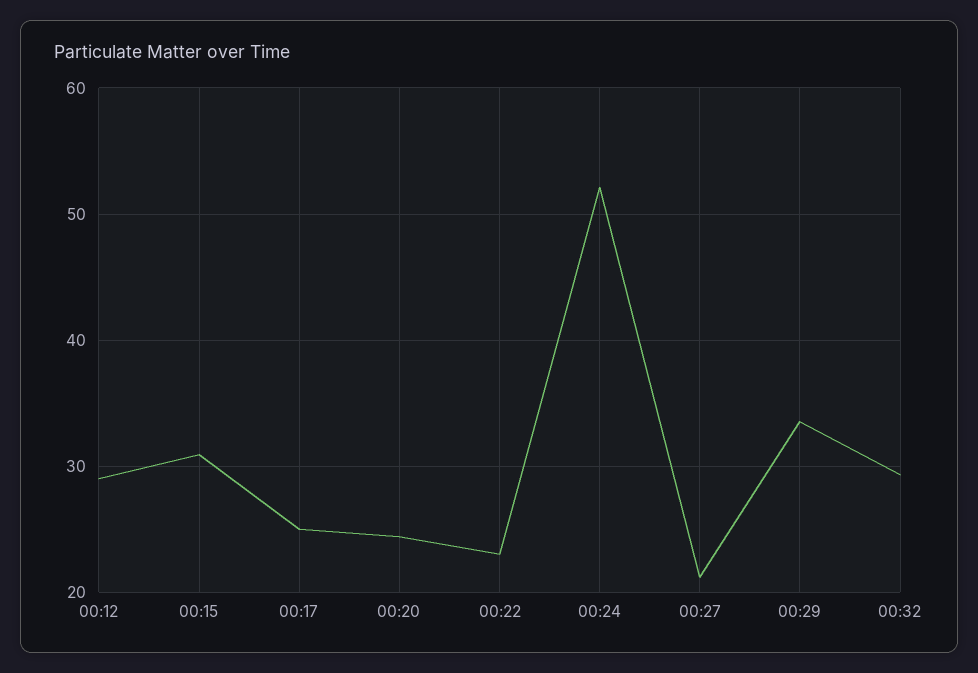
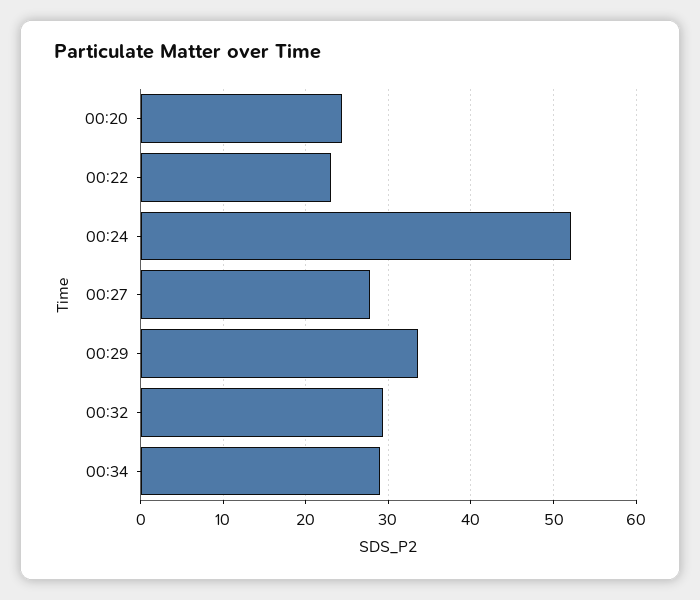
00:12: 29 -> none
00:15: 31 -> none
00:17: 25 -> none
00:27: 21 -> 28
00:34: none -> 29

